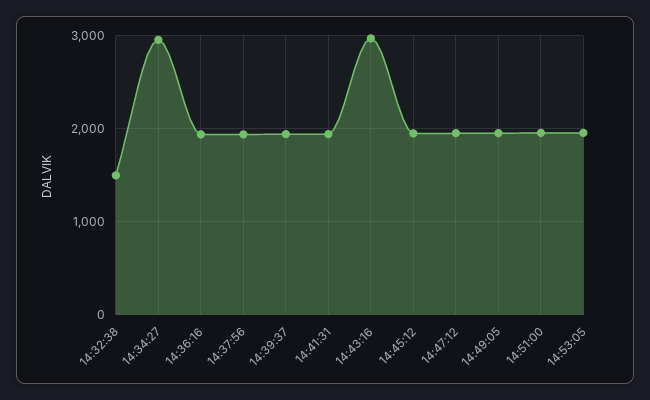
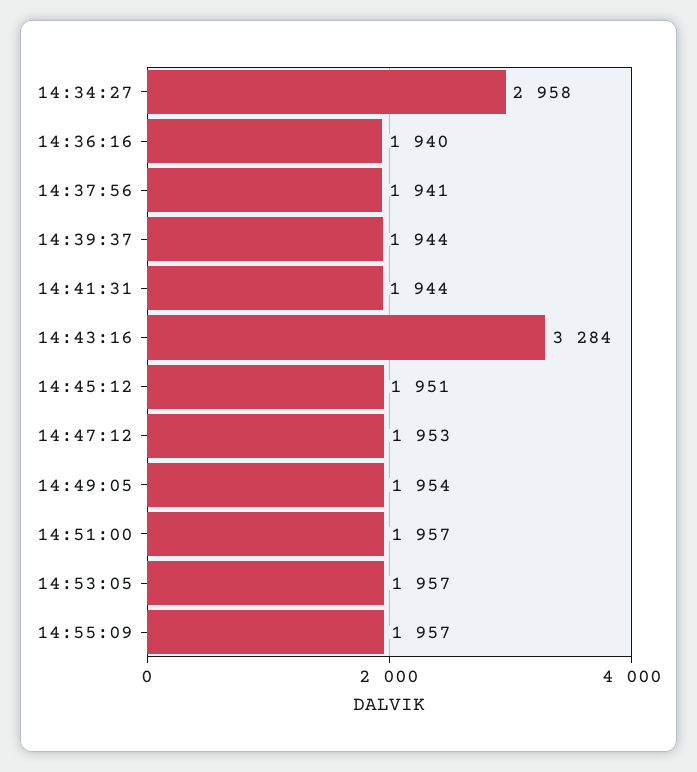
14:32:38: 1500 -> none
14:43:16: 3000 -> 3284
14:55:09: none -> 1957

